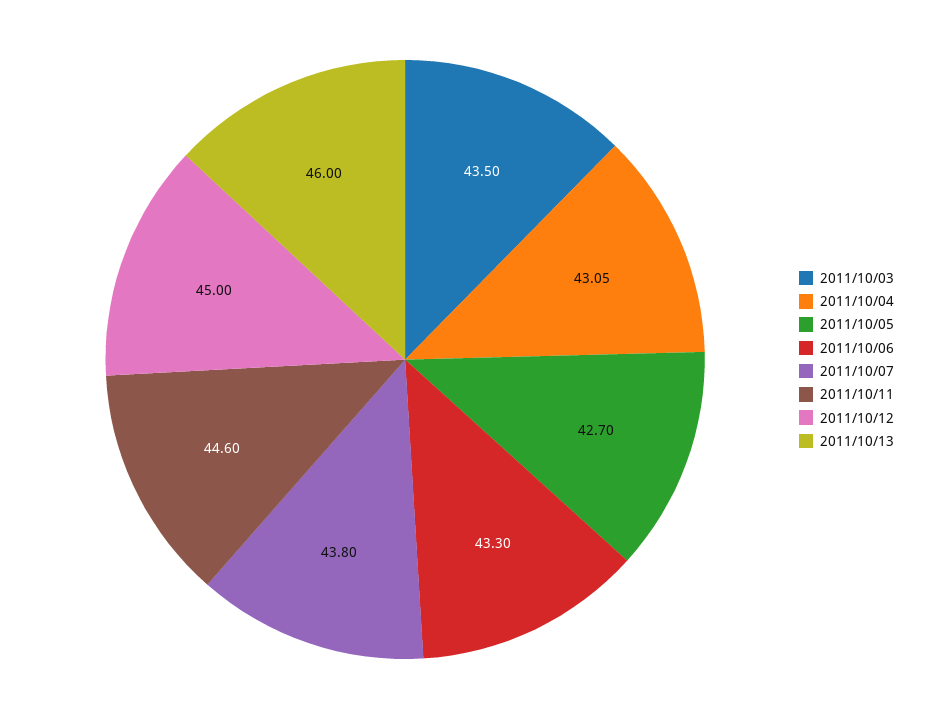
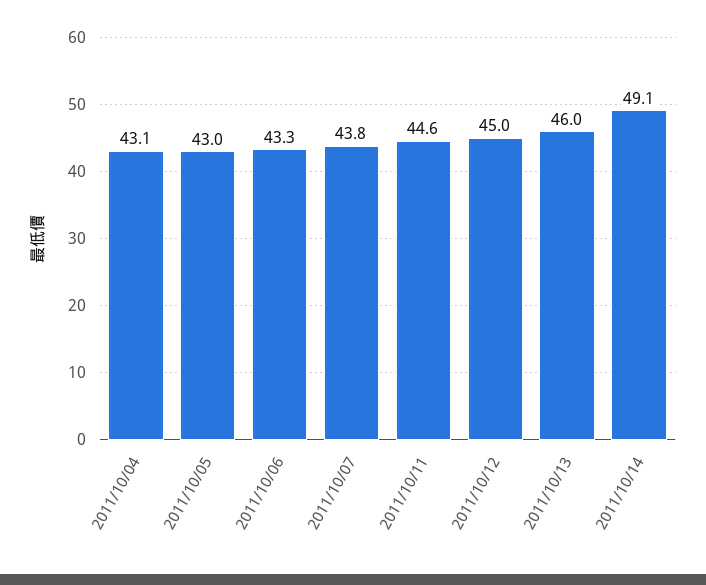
2011/10/03: 43.5 -> none
2011/10/05: 42.7 -> 43
2011/10/14: none -> 49.1

